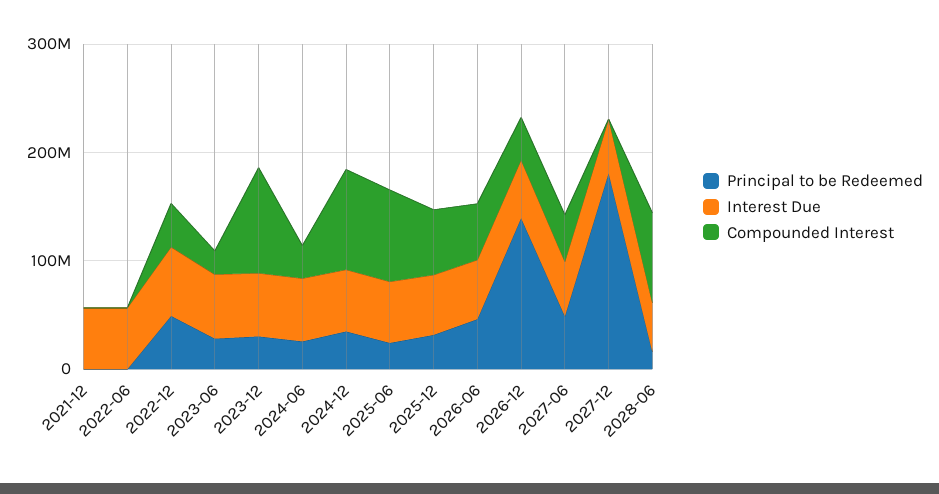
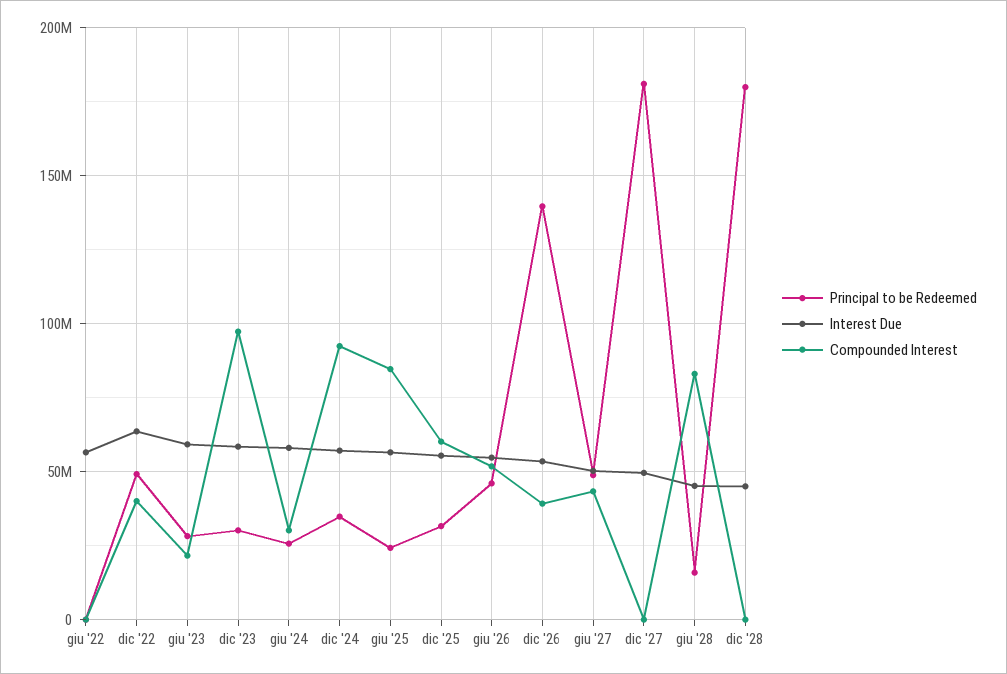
Principal to be Redeemed, 2021-12: 0 -> none
Interest Due, 2021-12: 60000000 -> none
Compounded Interest, 2021-12: 0 -> none
Principal to be Redeemed, dic '28: none -> 180000000
Interest Due, dic '28: none -> 45000000
Compounded Interest, dic '28: none -> 0

